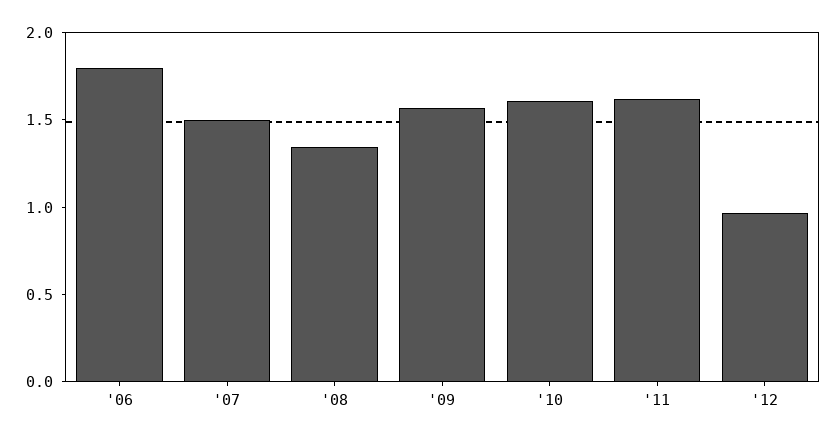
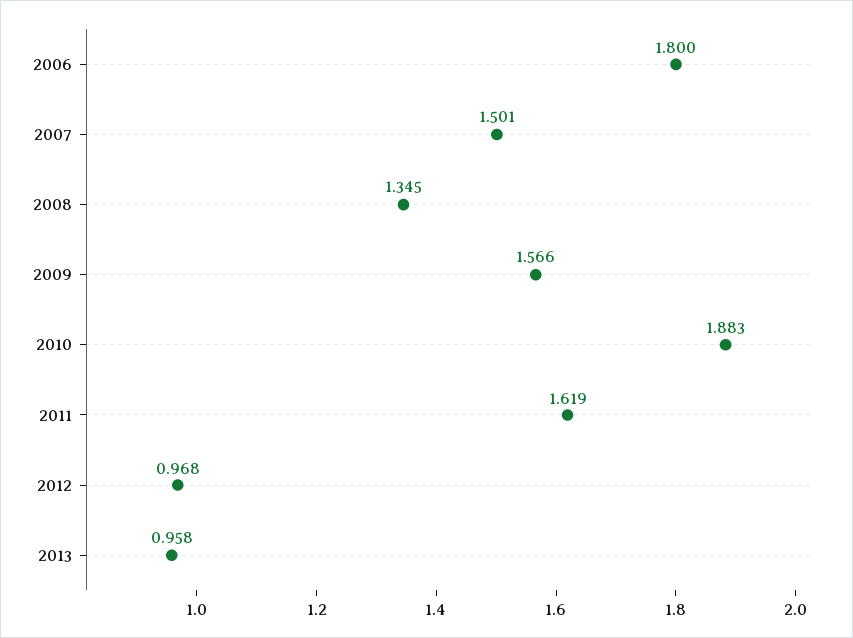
'10: 1.6 -> 1.883
2013: none -> 0.958

